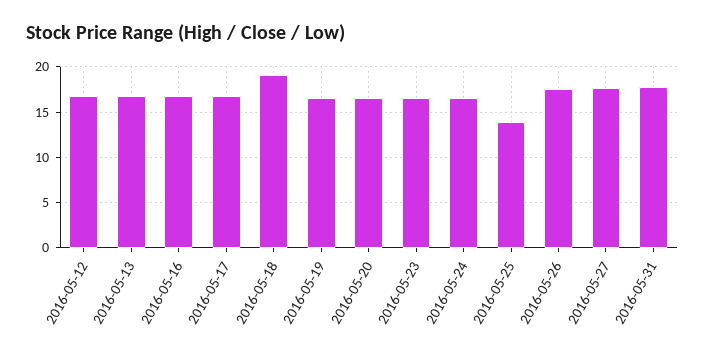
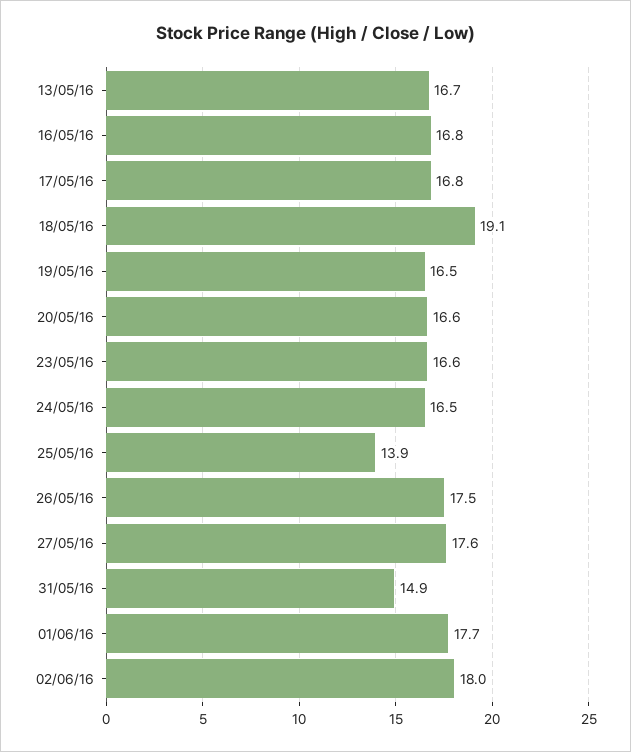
2016-05-12: 17 -> none
2016-05-31: 18 -> 14.9
01/06/16: none -> 17.7
02/06/16: none -> 18

